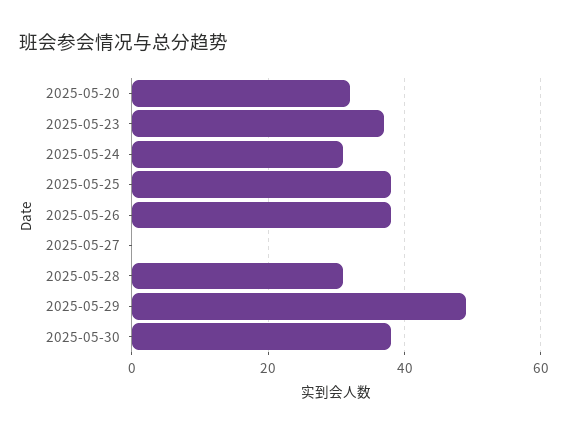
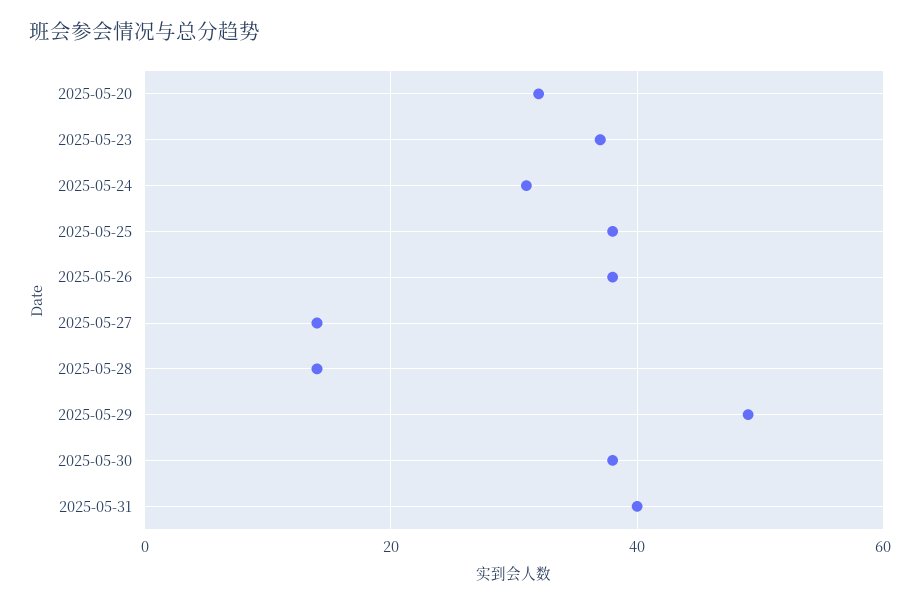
2025-05-27: 0 -> 15
2025-05-28: 30 -> 15
2025-05-31: none -> 40

